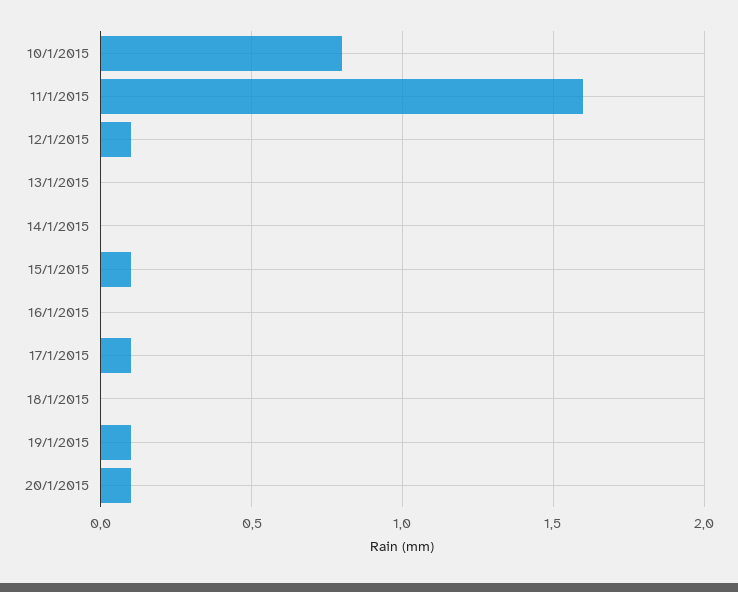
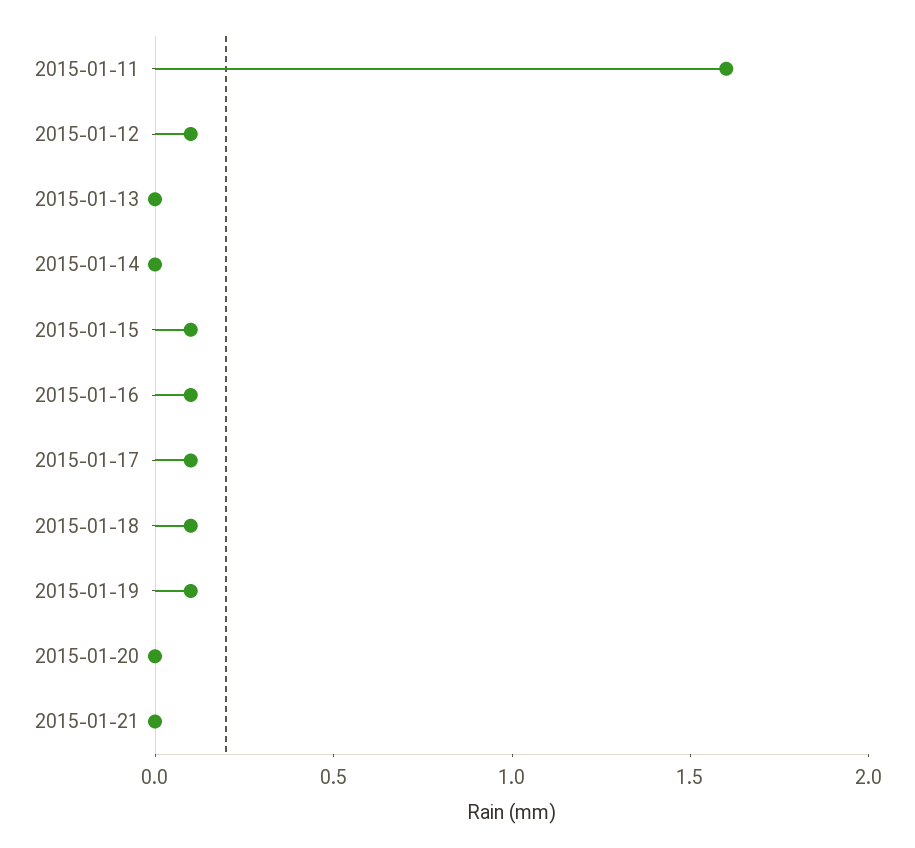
10/1/2015: 0.8 -> none
16/1/2015: 0 -> 0.1
18/1/2015: 0 -> 0.1
20/1/2015: 0.1 -> 0
2015-01-21: none -> 0

